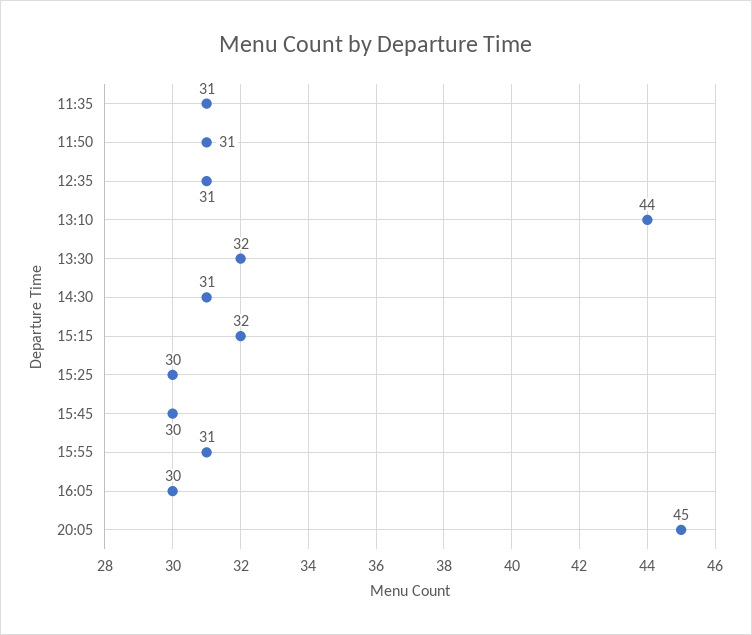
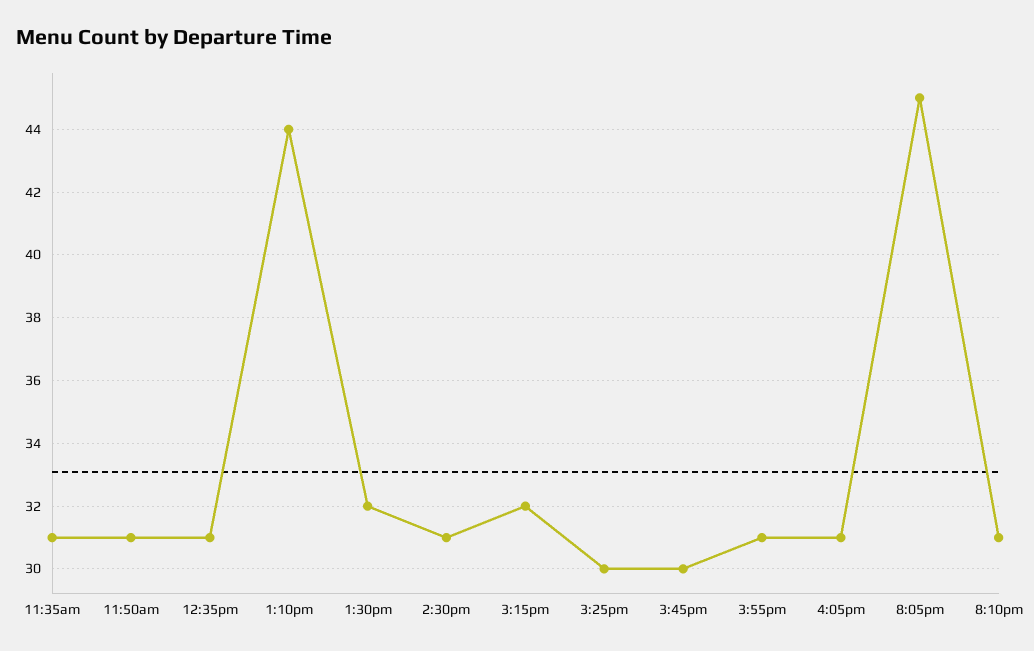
16:05: 30 -> 31
8:10pm: none -> 31

